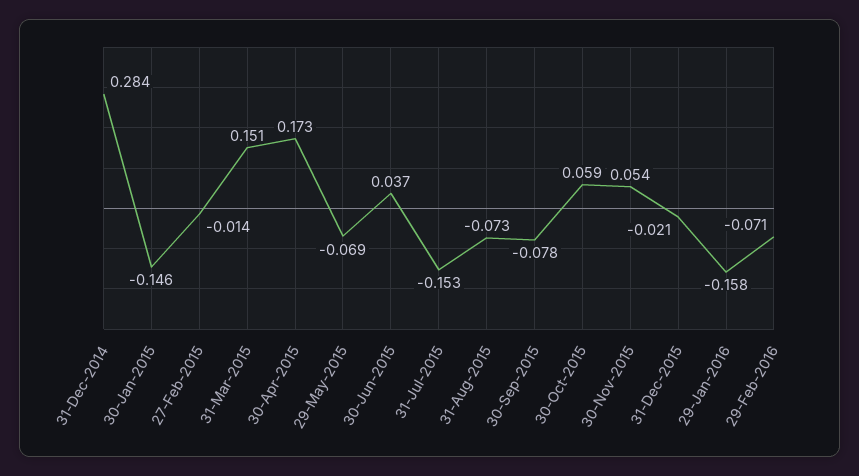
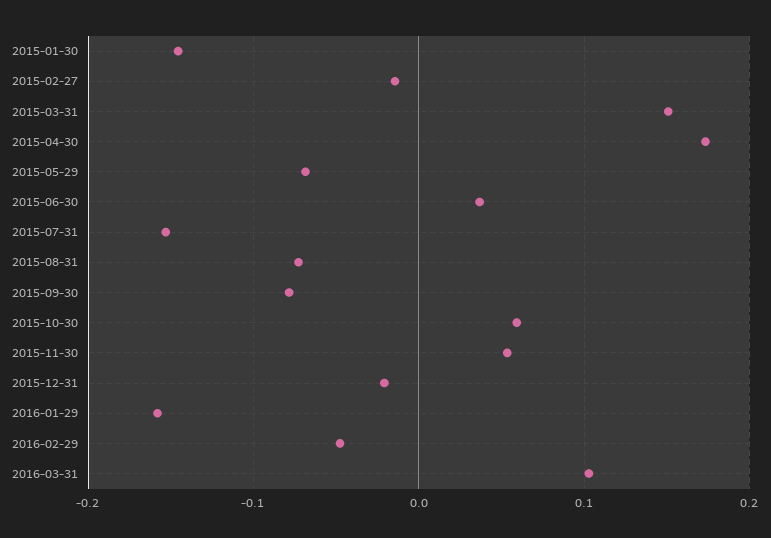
31-Dec-2014: 0.284 -> none
29-Feb-2016: -0.071 -> -0.05
2016-03-31: none -> 0.1

